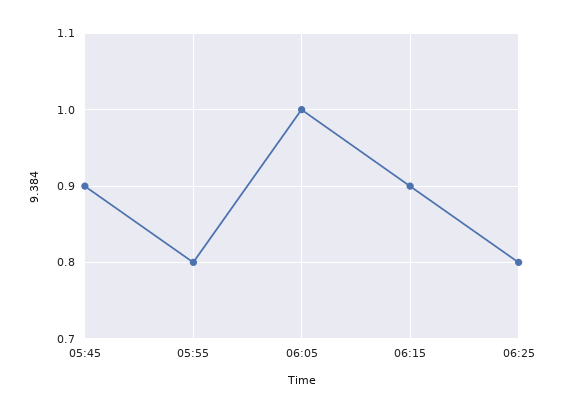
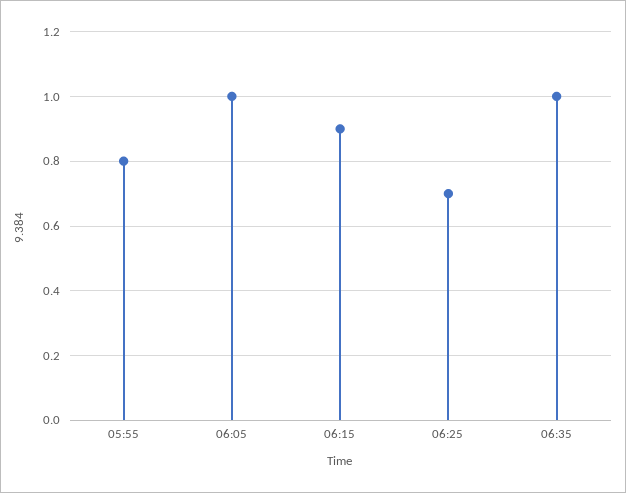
05:45: 0.9 -> none
06:25: 0.8 -> 0.7
06:35: none -> 1

